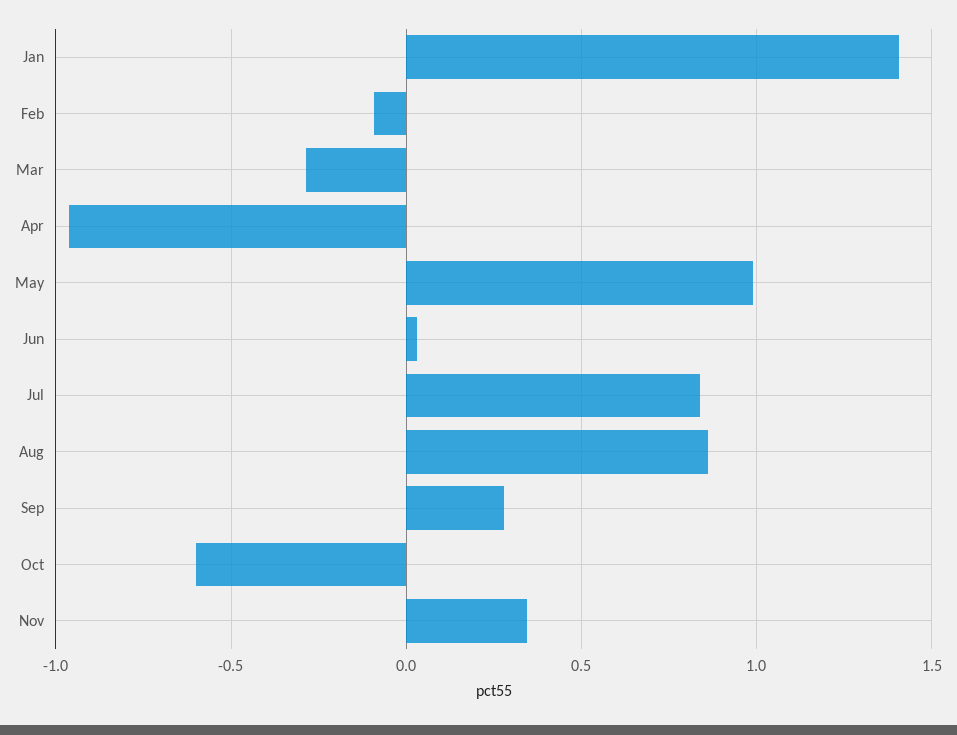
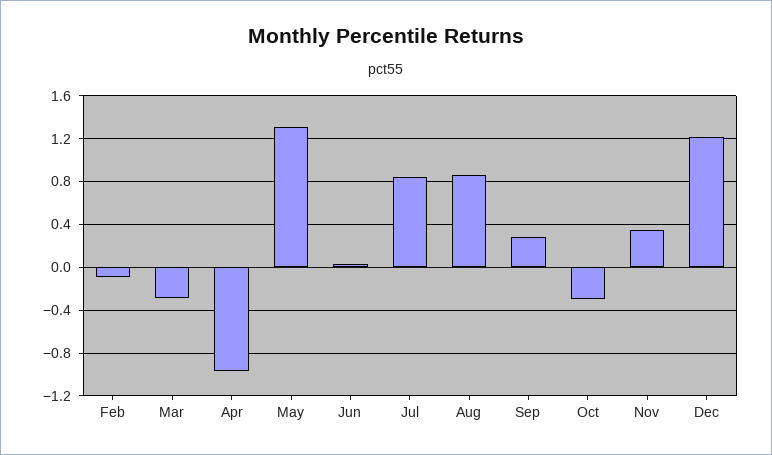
Jan: 1.4 -> none
May: 1 -> 1.3
Oct: -0.6 -> -0.3
Dec: none -> 1.2

